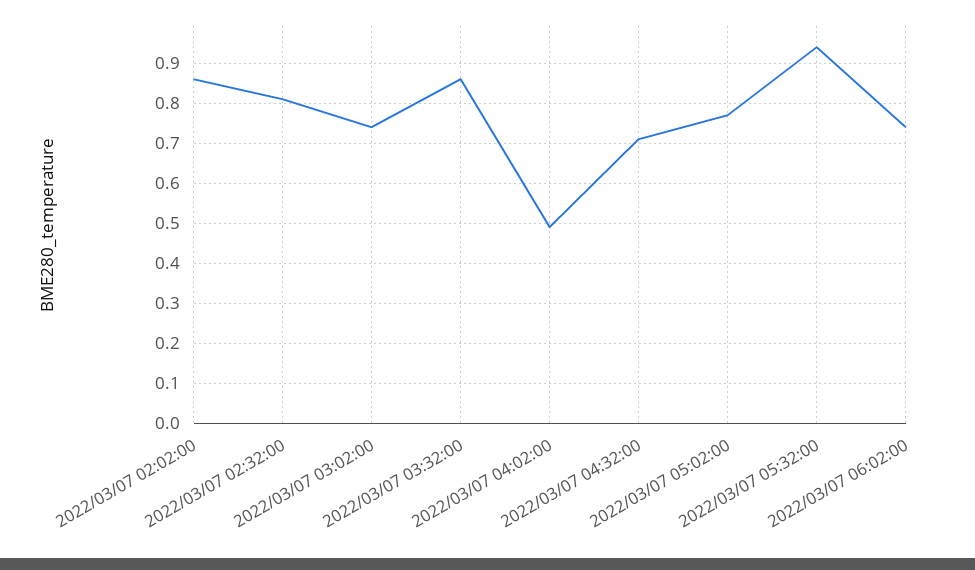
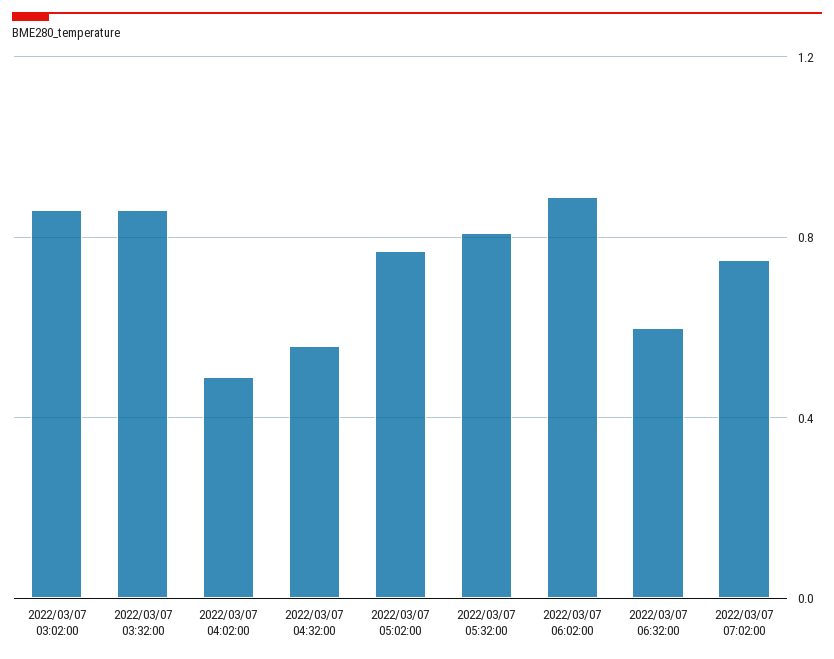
2022/03/07 02:02:00: 0.85 -> none
2022/03/07 02:32:00: 0.8 -> none
2022/03/07 03:02:00: 0.75 -> 0.85
2022/03/07 04:32:00: 0.7 -> 0.55
2022/03/07 05:32:00: 0.95 -> 0.8
2022/03/07 06:02:00: 0.75 -> 0.9
2022/03/07 06:32:00: none -> 0.6
2022/03/07 07:02:00: none -> 0.75

